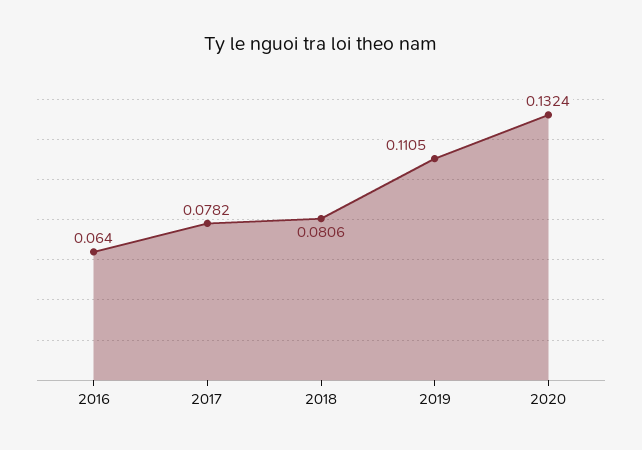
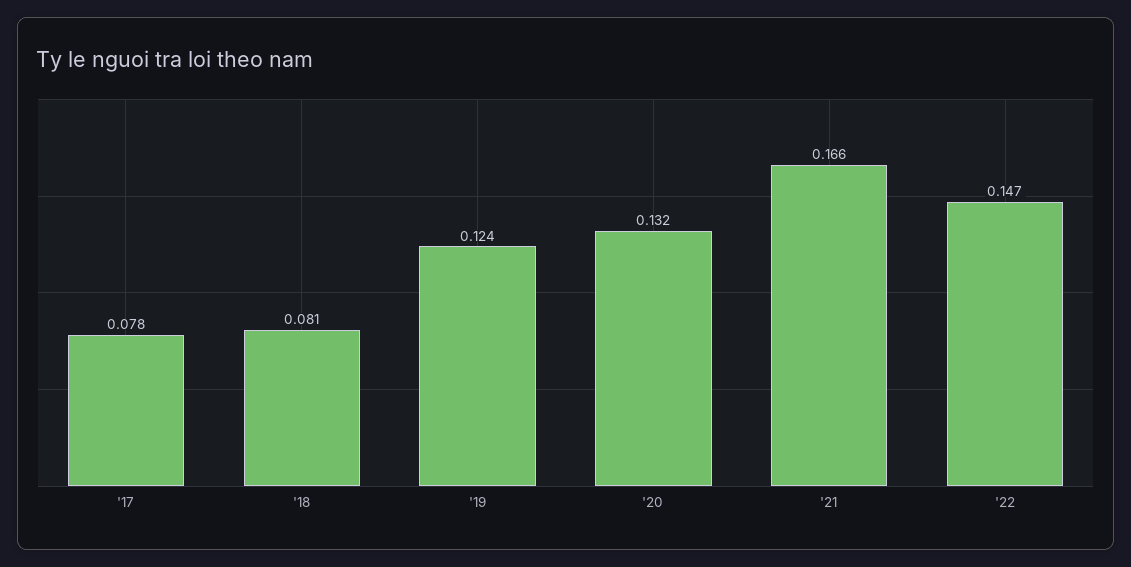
2016: 0.064 -> none
2019: 0.1105 -> 0.124
'21: none -> 0.166
'22: none -> 0.147

